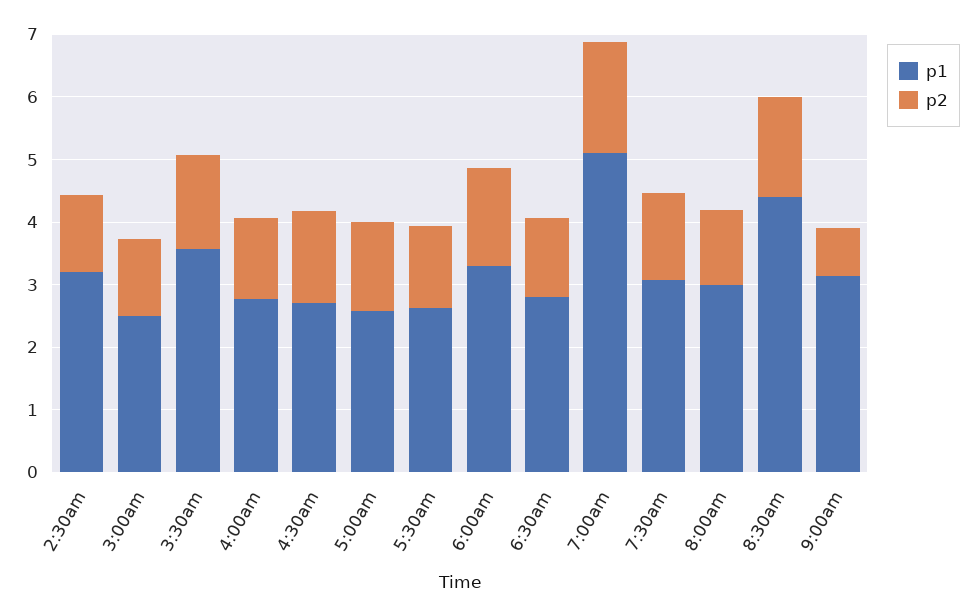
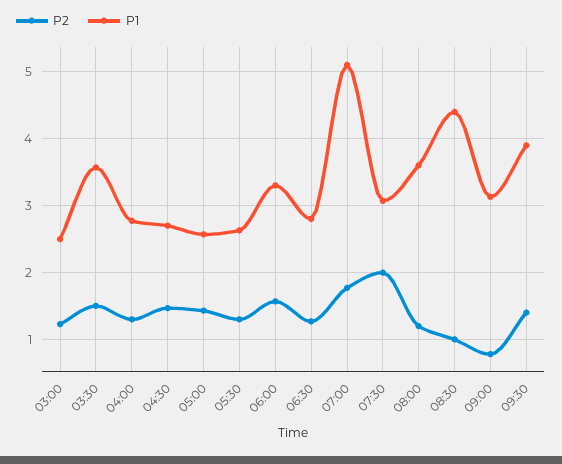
p1, 2:30am: 3.2 -> none
p2, 2:30am: 1.2 -> none
p2, 7:30am: 1.4 -> 2
p1, 8:00am: 3 -> 3.6
p2, 8:30am: 1.6 -> 1
p2, 09:30: none -> 1.4
p1, 09:30: none -> 3.9

